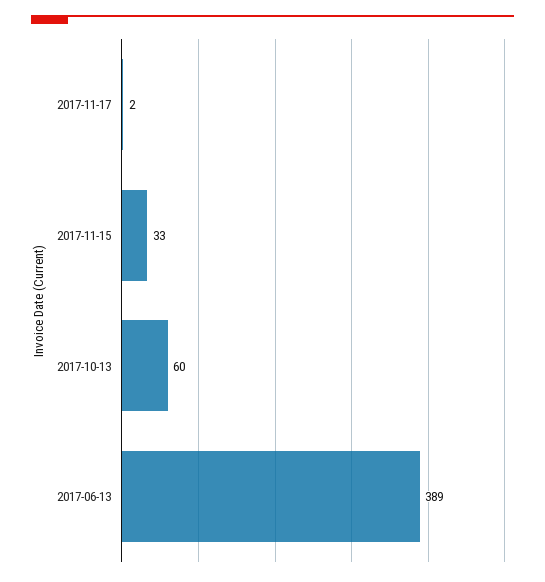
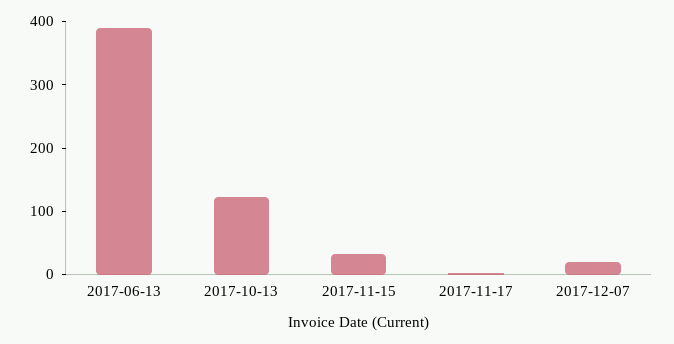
2017-10-13: 60 -> 120
2017-12-07: none -> 20

